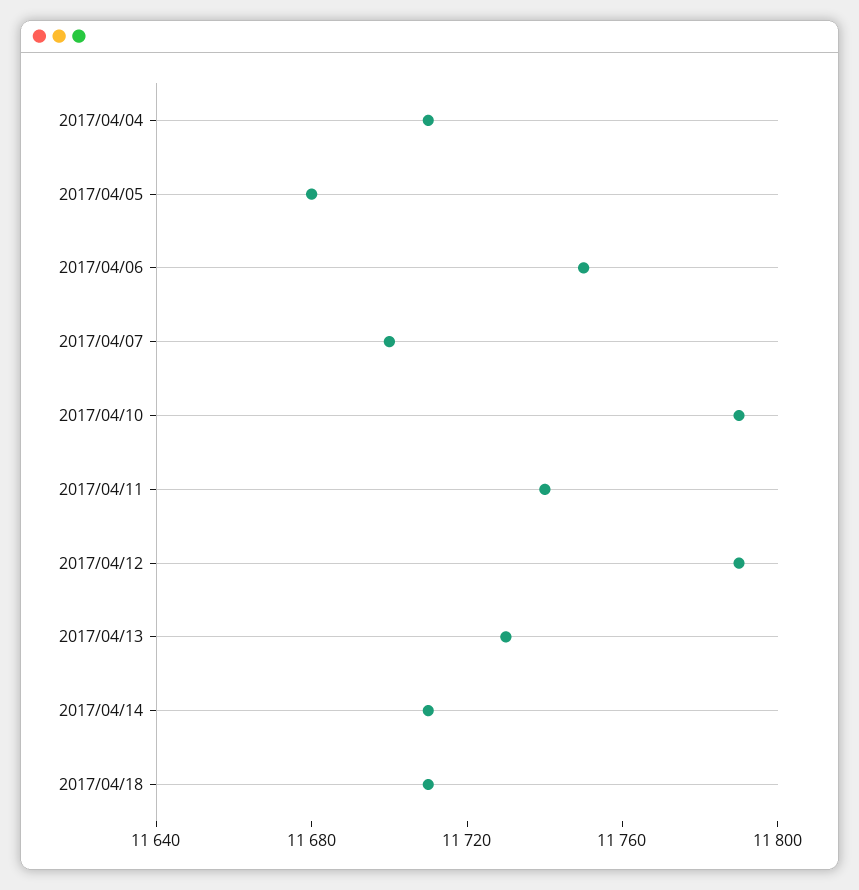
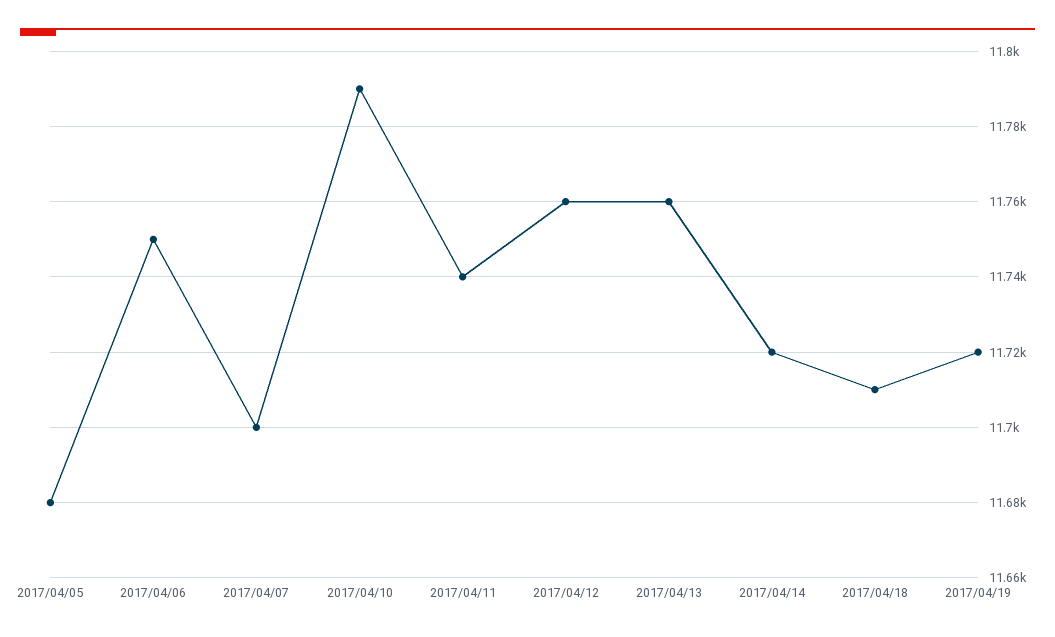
2017/04/04: 11710 -> none
2017/04/12: 11790 -> 11760
2017/04/13: 11730 -> 11760
2017/04/14: 11710 -> 11720
2017/04/19: none -> 11720

